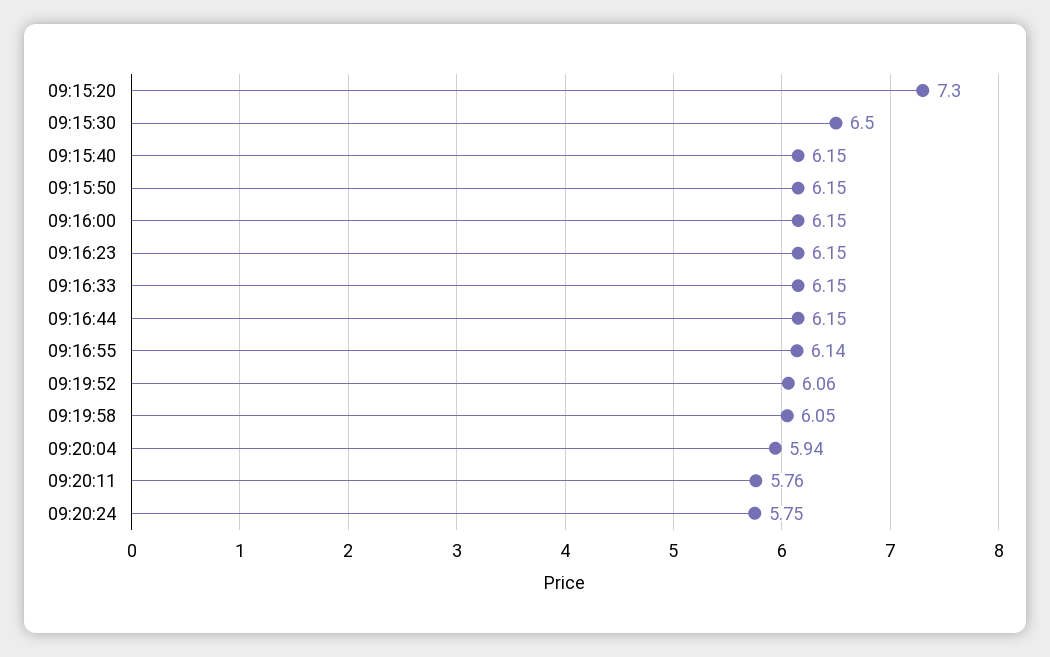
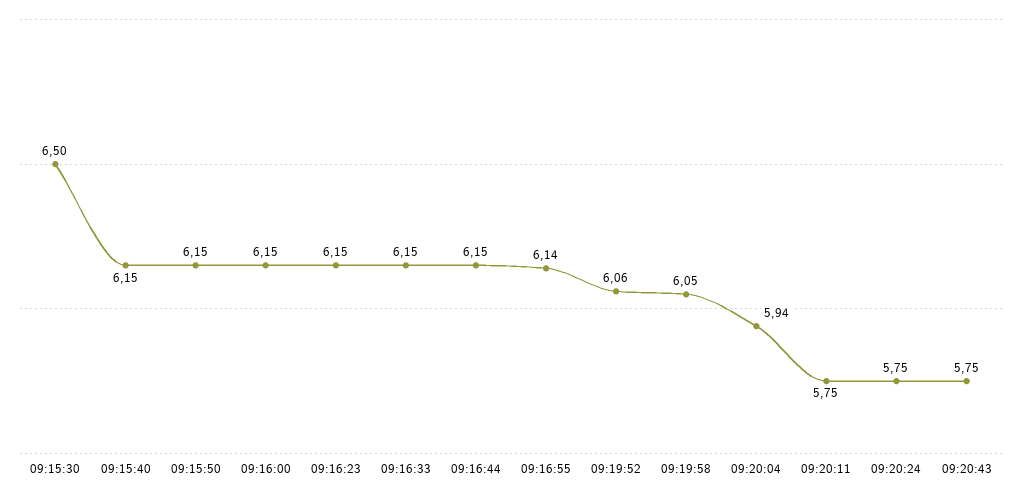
09:15:20: 7.3 -> none
09:20:11: 5.76 -> 5.75
09:20:43: none -> 5.75

